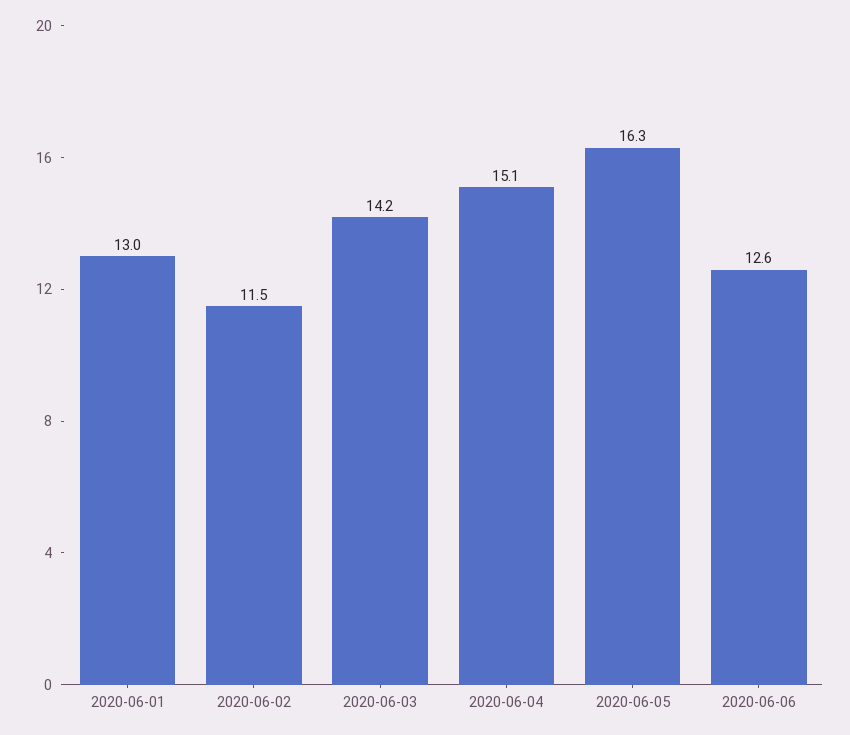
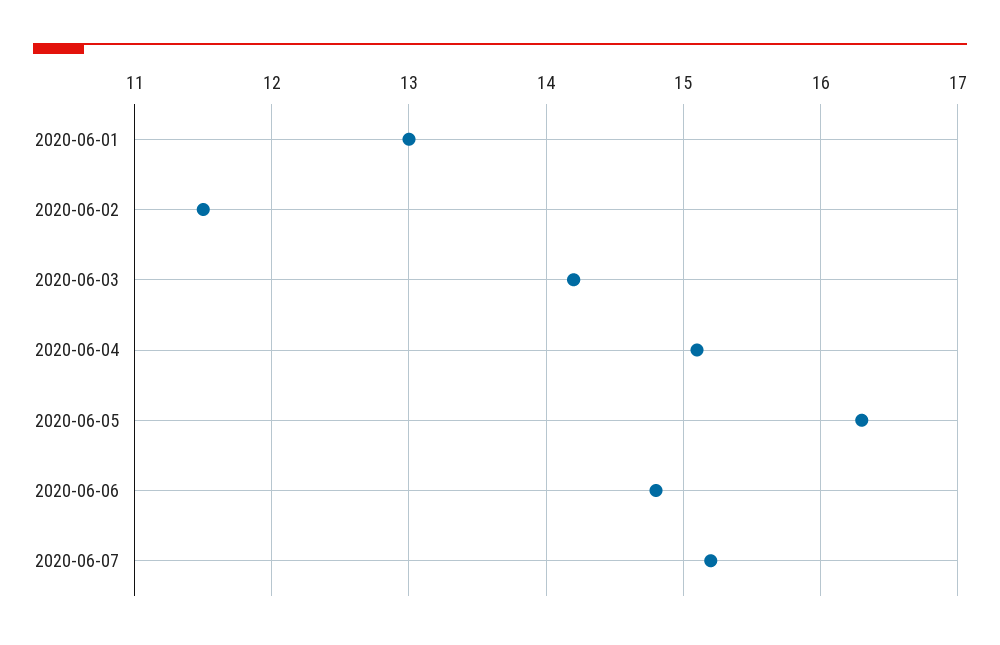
2020-06-06: 12.6 -> 14.8
2020-06-07: none -> 15.2

